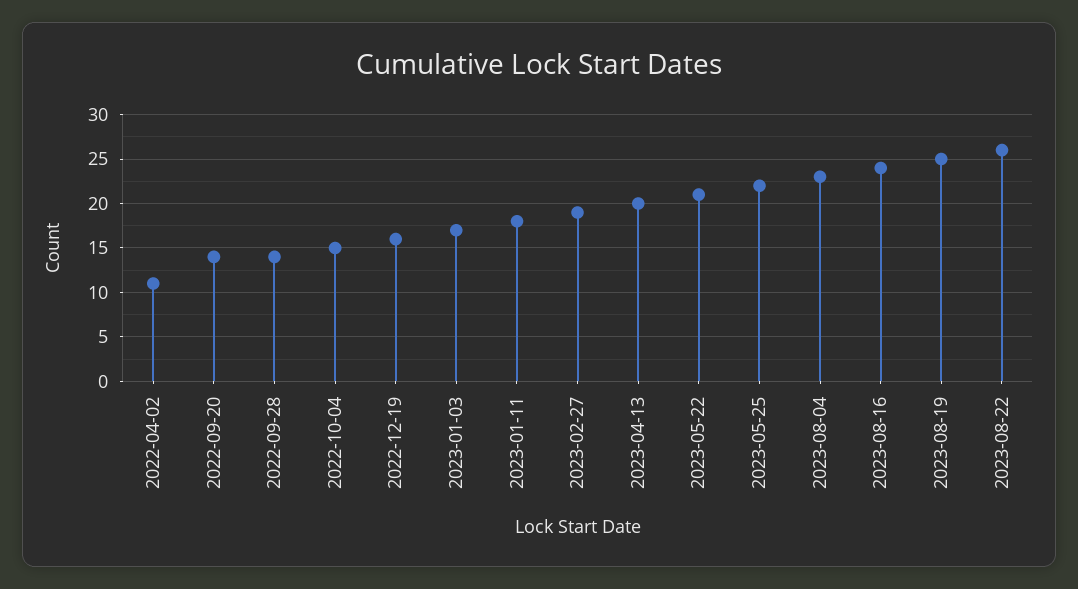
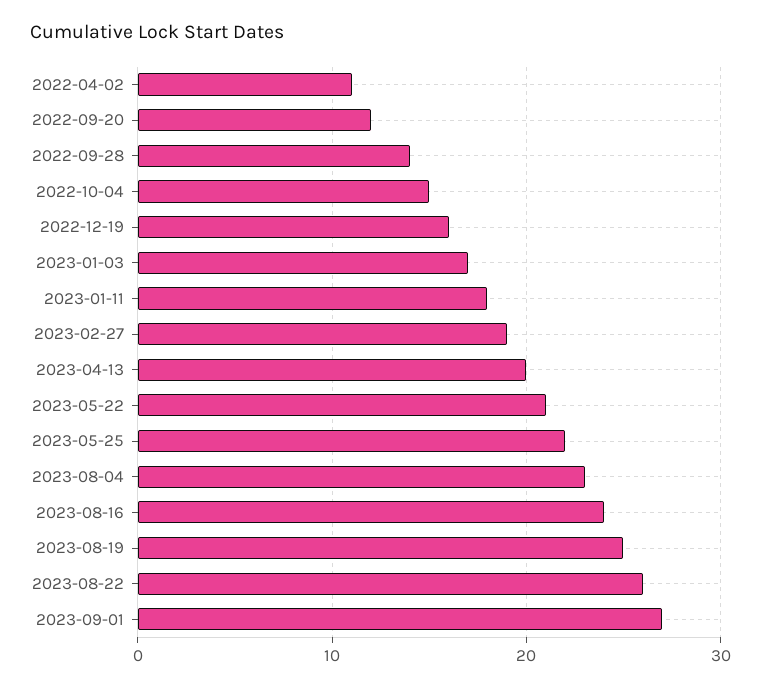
2022-09-20: 14 -> 12
2023-09-01: none -> 27

